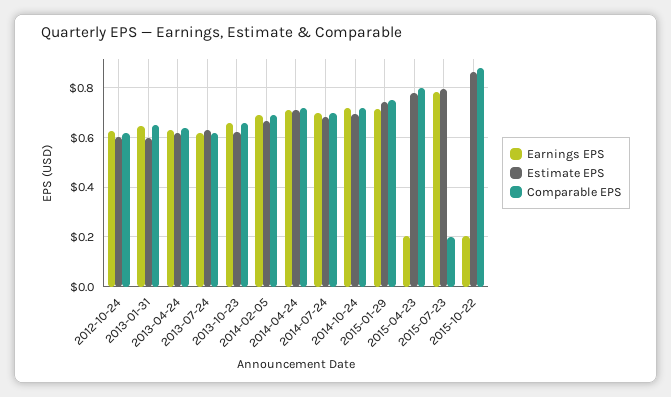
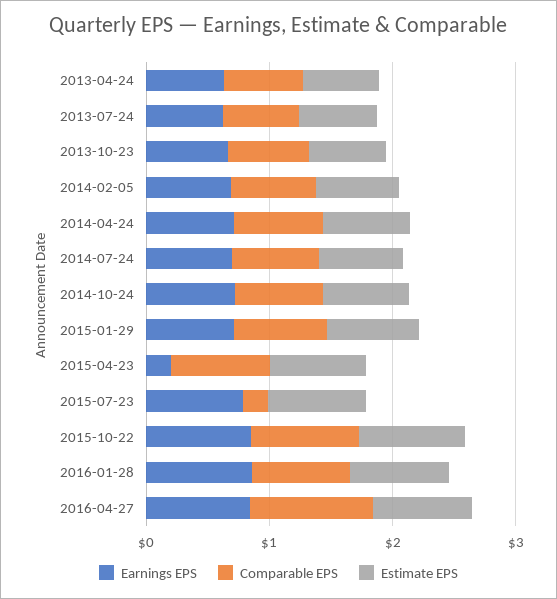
Earnings EPS, 2012-10-24: 0.625 -> none
Estimate EPS, 2012-10-24: 0.6 -> none
Comparable EPS, 2012-10-24: 0.625 -> none
Earnings EPS, 2013-01-31: 0.65 -> none
Estimate EPS, 2013-01-31: 0.6 -> none
Comparable EPS, 2013-01-31: 0.65 -> none
Earnings EPS, 2015-10-22: 0.2 -> 0.8
Earnings EPS, 2016-01-28: none -> 0.8
Comparable EPS, 2016-01-28: none -> 0.8
Estimate EPS, 2016-01-28: none -> 0.8
Earnings EPS, 2016-04-27: none -> 0.8
Comparable EPS, 2016-04-27: none -> 1
Estimate EPS, 2016-04-27: none -> 0.8

